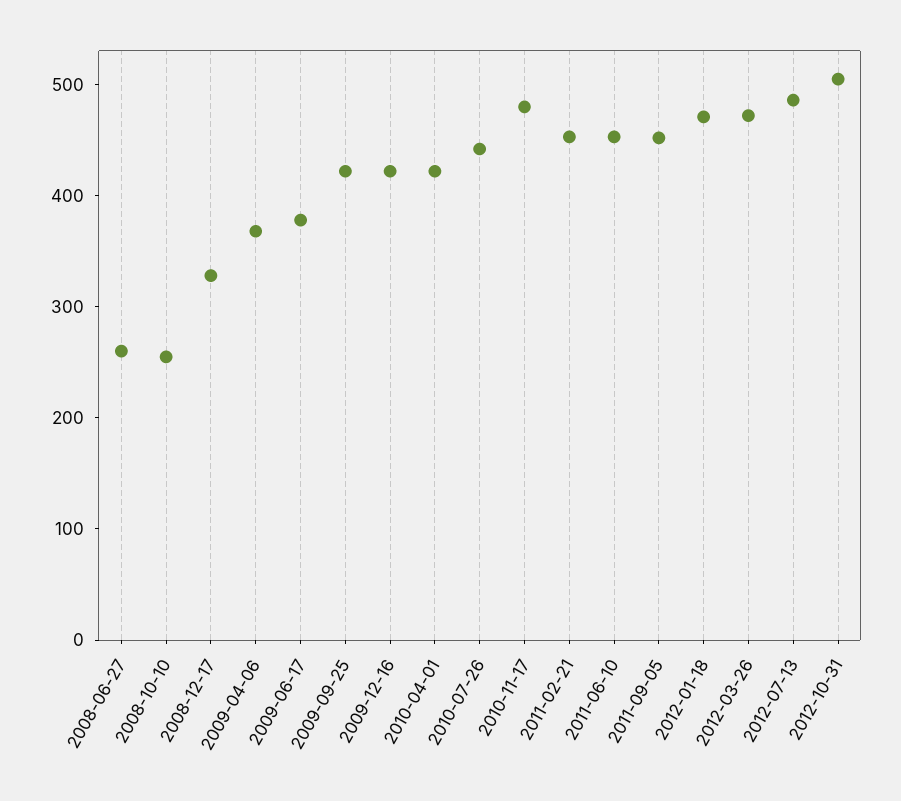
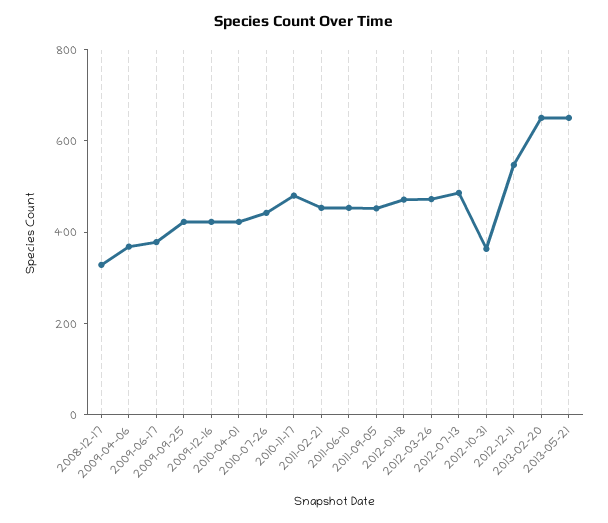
2008-06-27: 260 -> none
2008-10-10: 260 -> none
2012-10-31: 500 -> 350
2012-12-11: none -> 550
2013-02-20: none -> 650
2013-05-21: none -> 650

